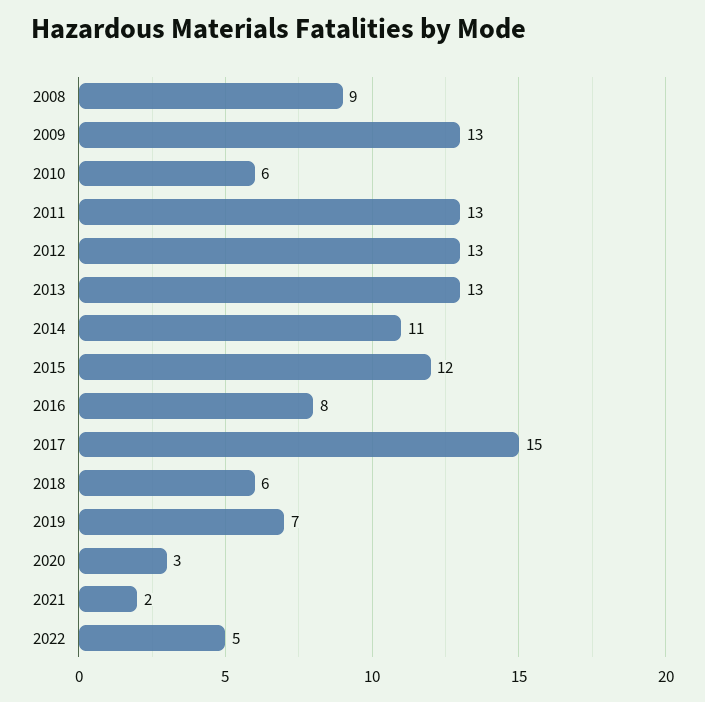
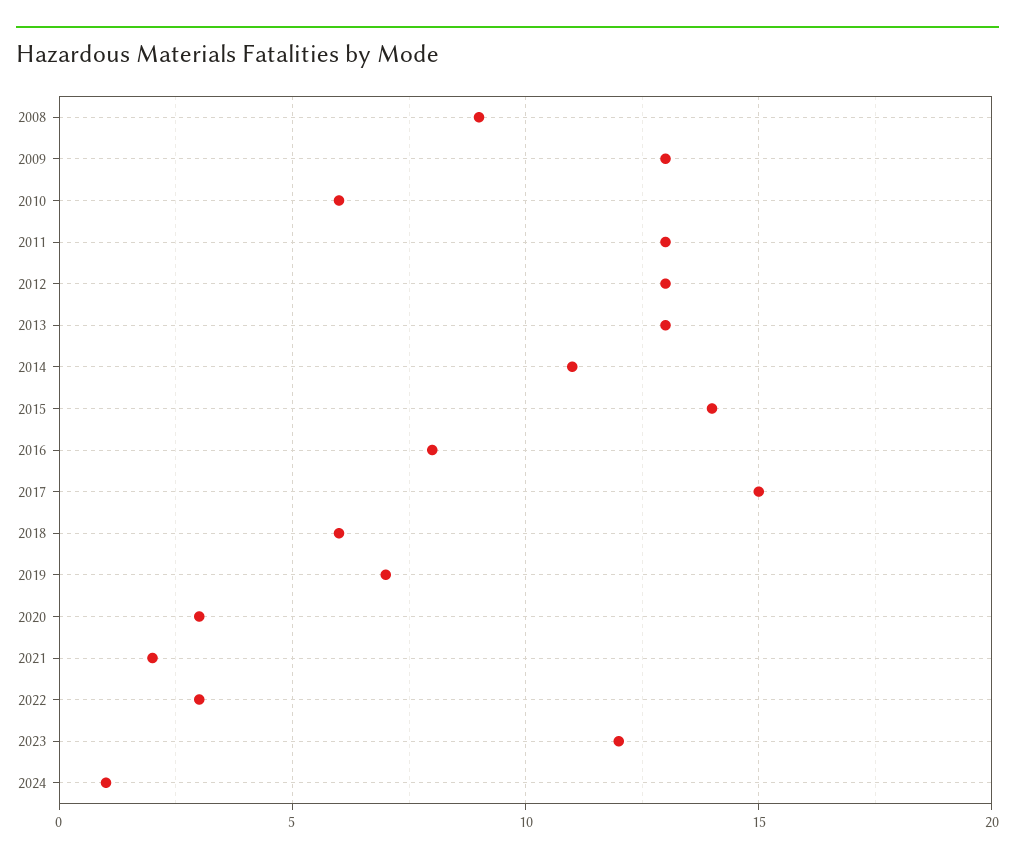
2015: 12 -> 14
2022: 5 -> 3
2023: none -> 12
2024: none -> 1

